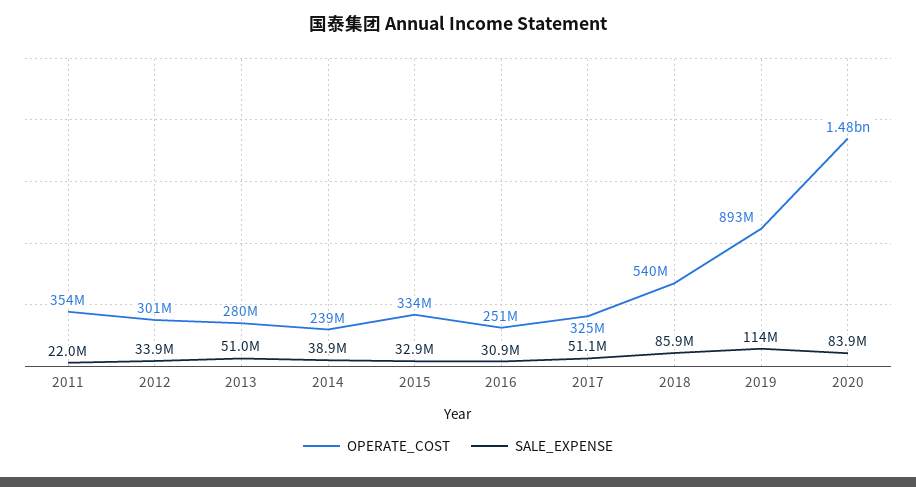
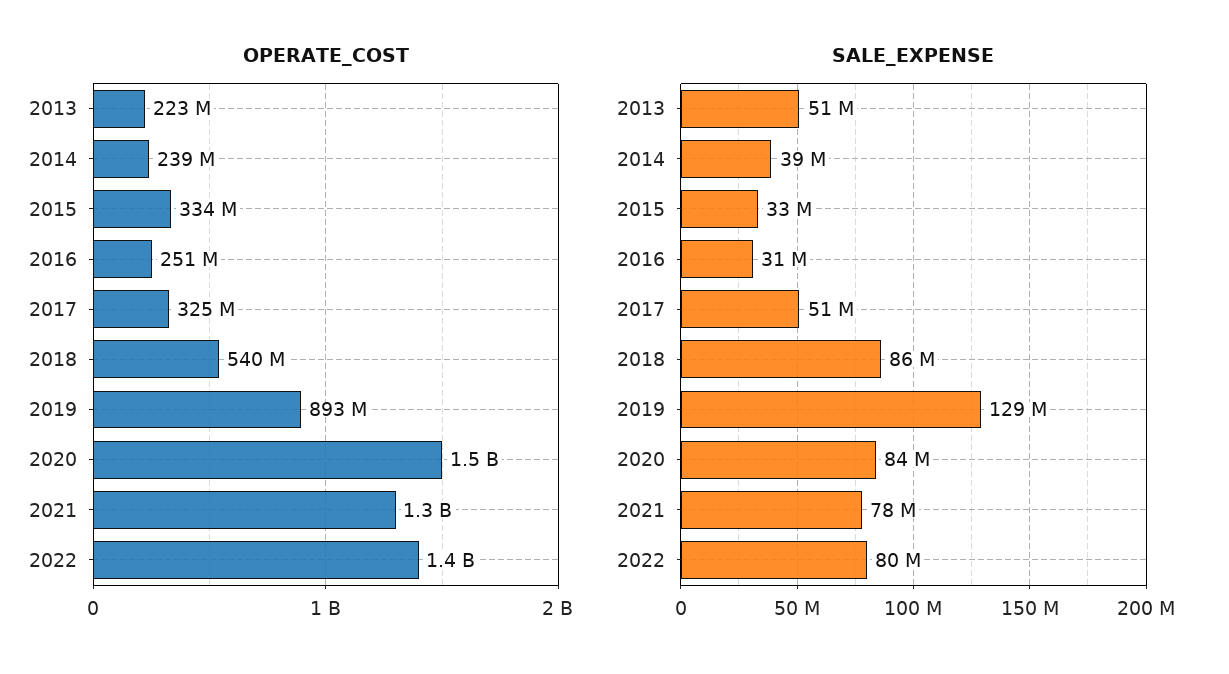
OPERATE_COST, 2011: 354000000 -> none
SALE_EXPENSE, 2011: 22000000 -> none
OPERATE_COST, 2012: 301000000 -> none
SALE_EXPENSE, 2012: 33900000 -> none
OPERATE_COST, 2013: 280000000 -> 223000000
SALE_EXPENSE, 2019: 114000000 -> 129000000
OPERATE_COST, 2021: none -> 1300000000
OPERATE_COST, 2022: none -> 1400000000
SALE_EXPENSE, 2021: none -> 78000000
SALE_EXPENSE, 2022: none -> 80000000

